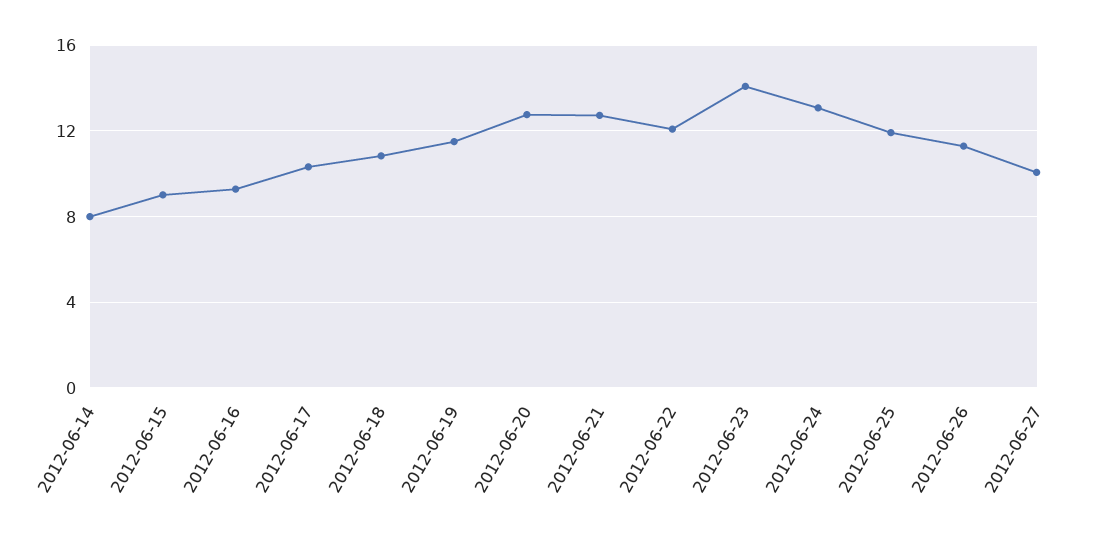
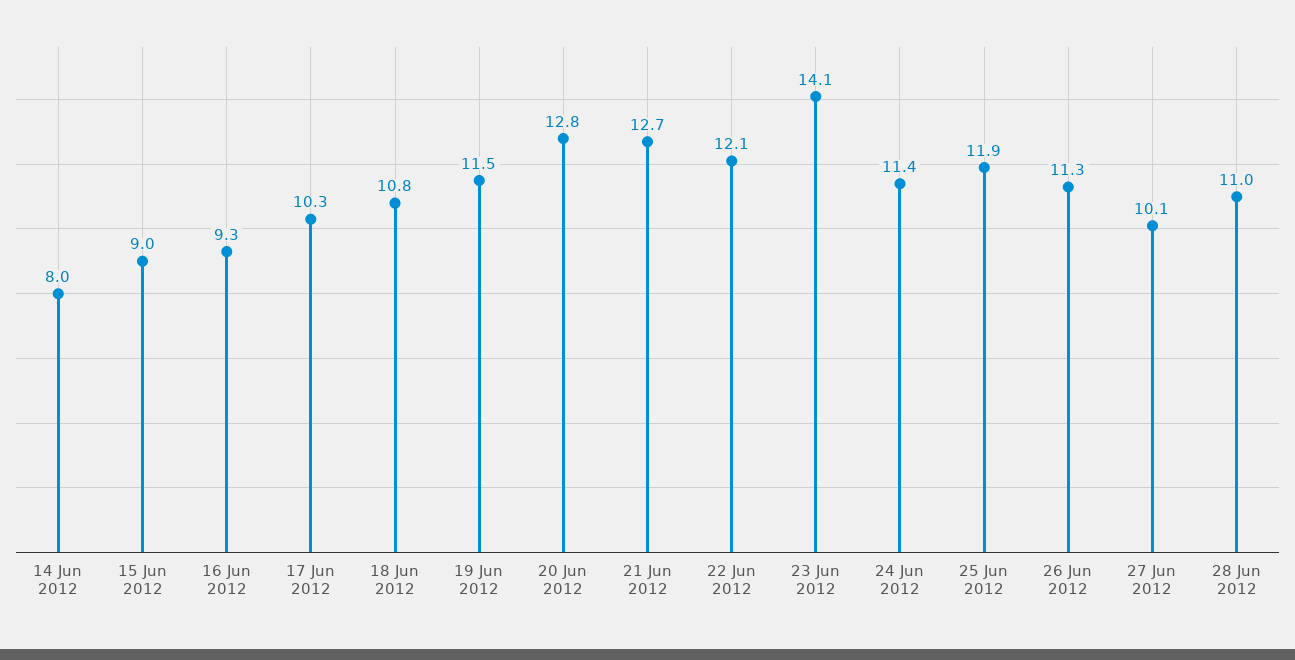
2012-06-24: 13 -> 11.4
28 Jun 2012: none -> 11

